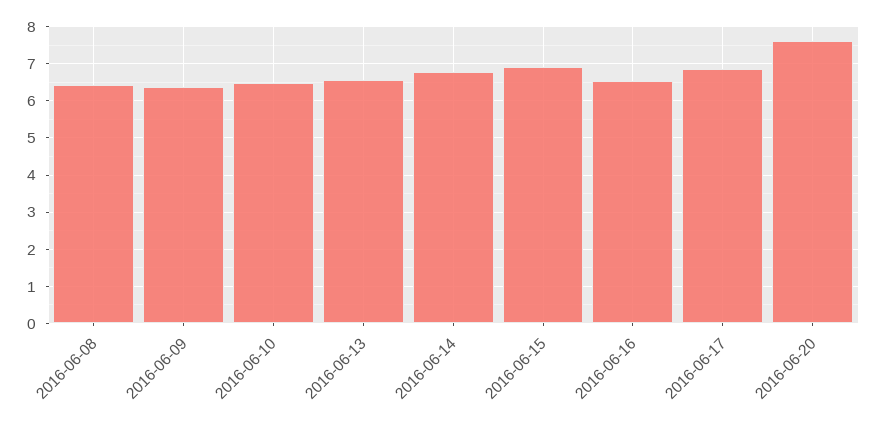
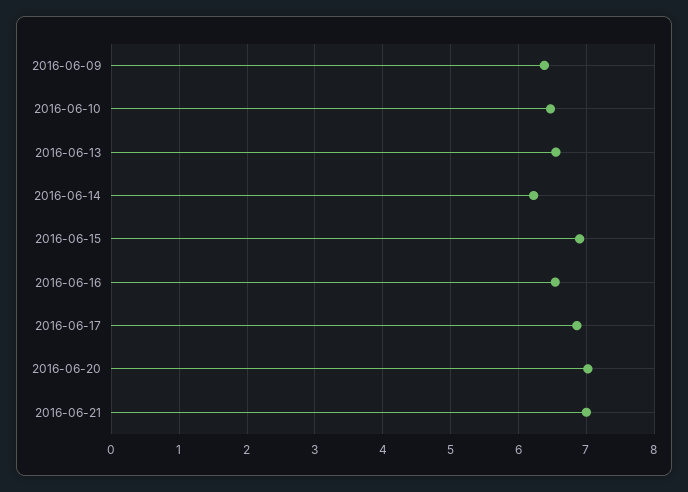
2016-06-08: 6.4 -> none
2016-06-14: 6.8 -> 6.2
2016-06-20: 7.6 -> 7
2016-06-21: none -> 7

